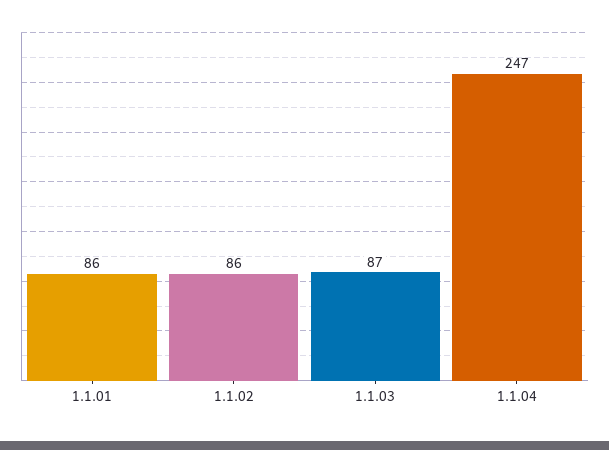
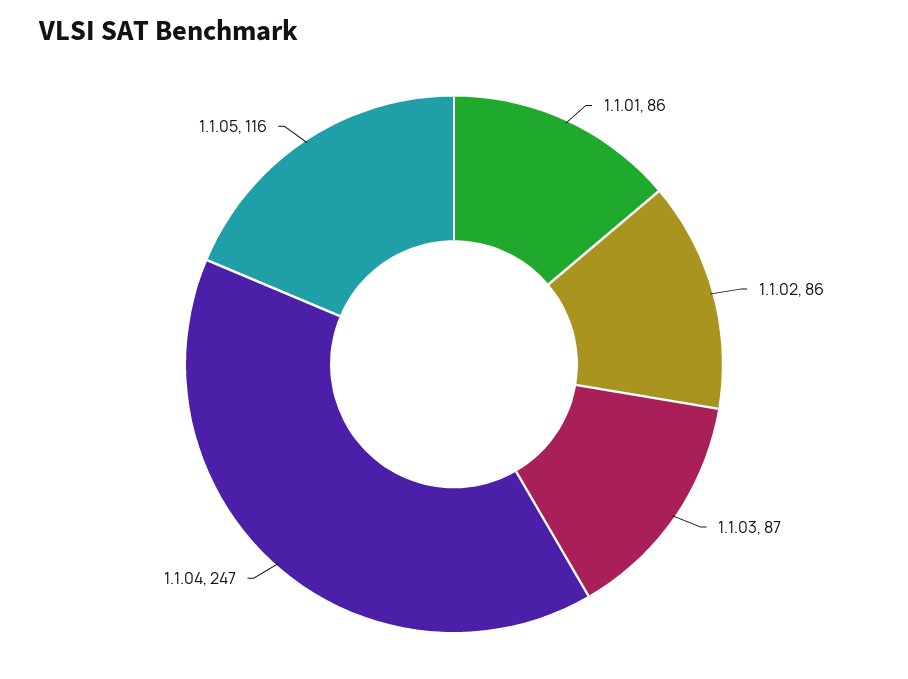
1.1.05: none -> 116

